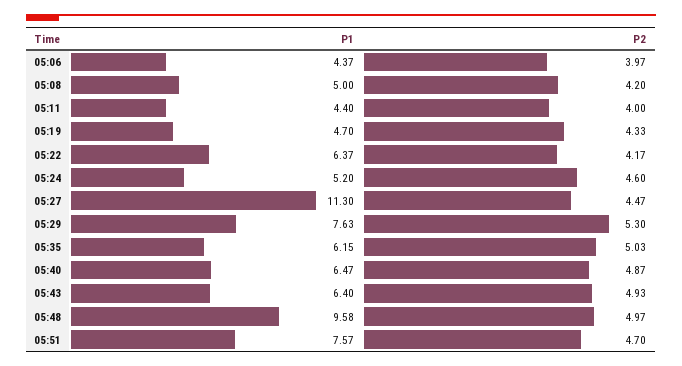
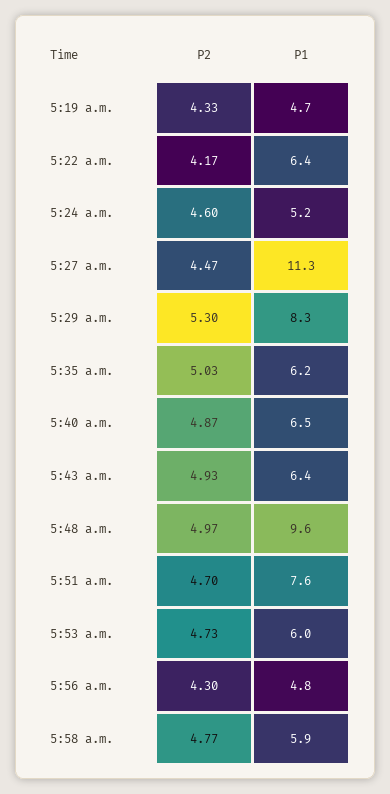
P1, 05:06: 4.37 -> none
P2, 05:06: 3.97 -> none
P1, 05:08: 5 -> none
P2, 05:08: 4.2 -> none
P1, 05:11: 4.4 -> none
P2, 05:11: 4 -> none
P1, 05:29: 7.63 -> 8.3
P2, 5:53 a.m.: none -> 4.73
P1, 5:53 a.m.: none -> 6
P2, 5:56 a.m.: none -> 4.3
P1, 5:56 a.m.: none -> 4.8
P2, 5:58 a.m.: none -> 4.77
P1, 5:58 a.m.: none -> 5.9

